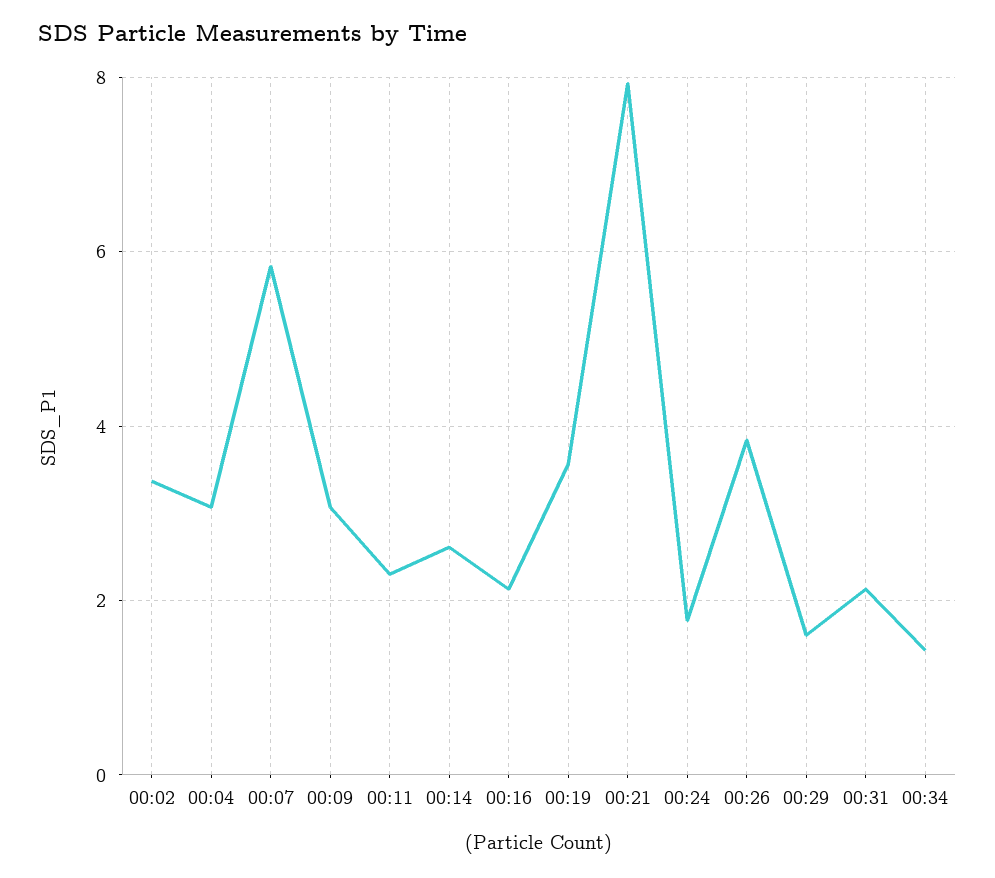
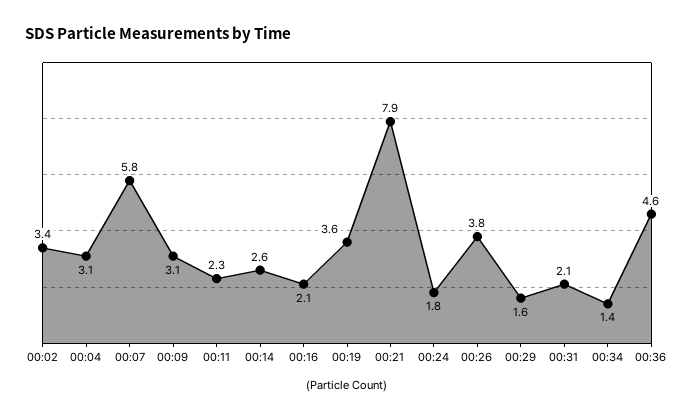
00:36: none -> 4.6

